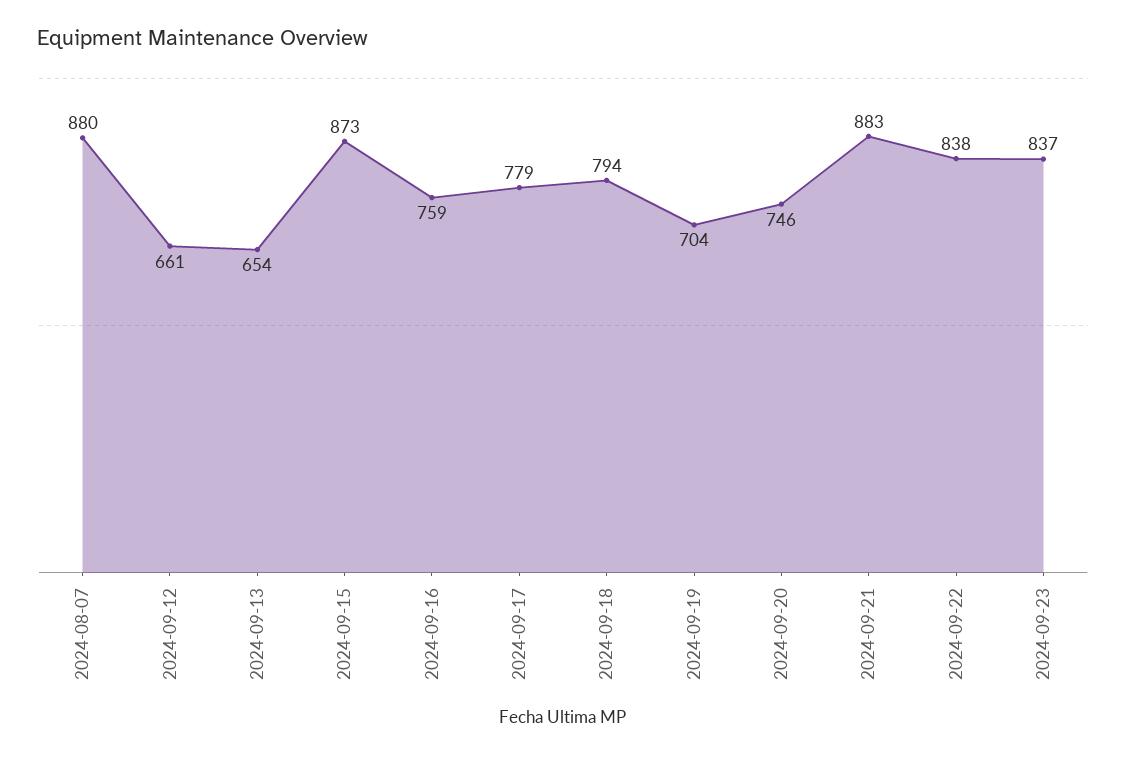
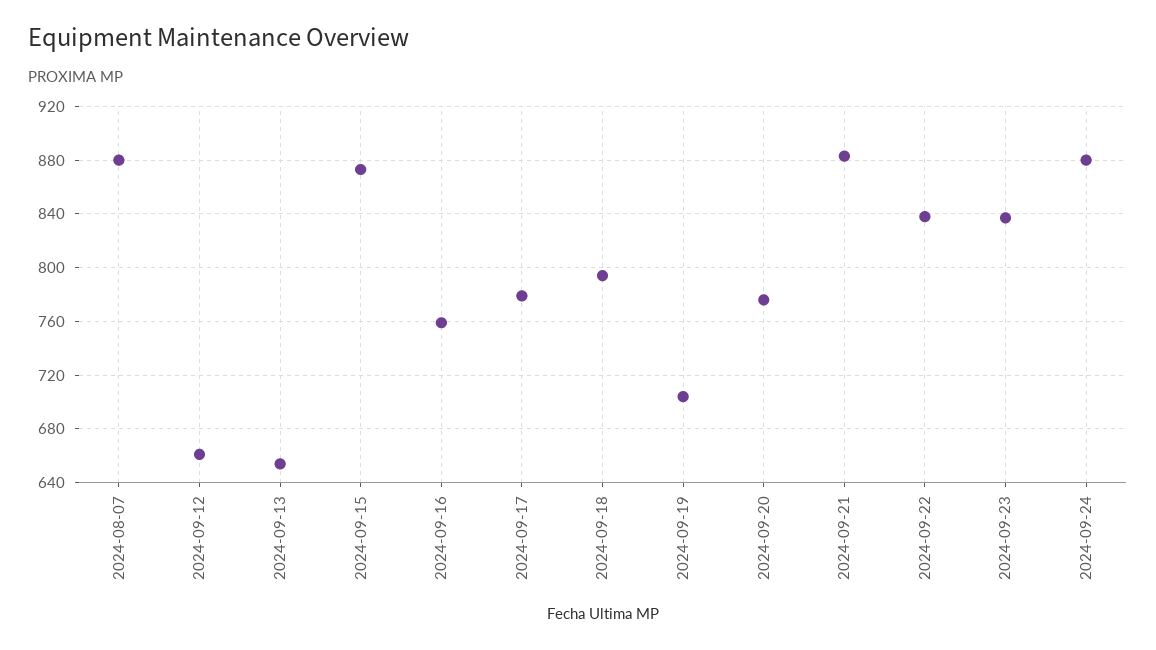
2024-09-20: 746 -> 775
2024-09-24: none -> 880

